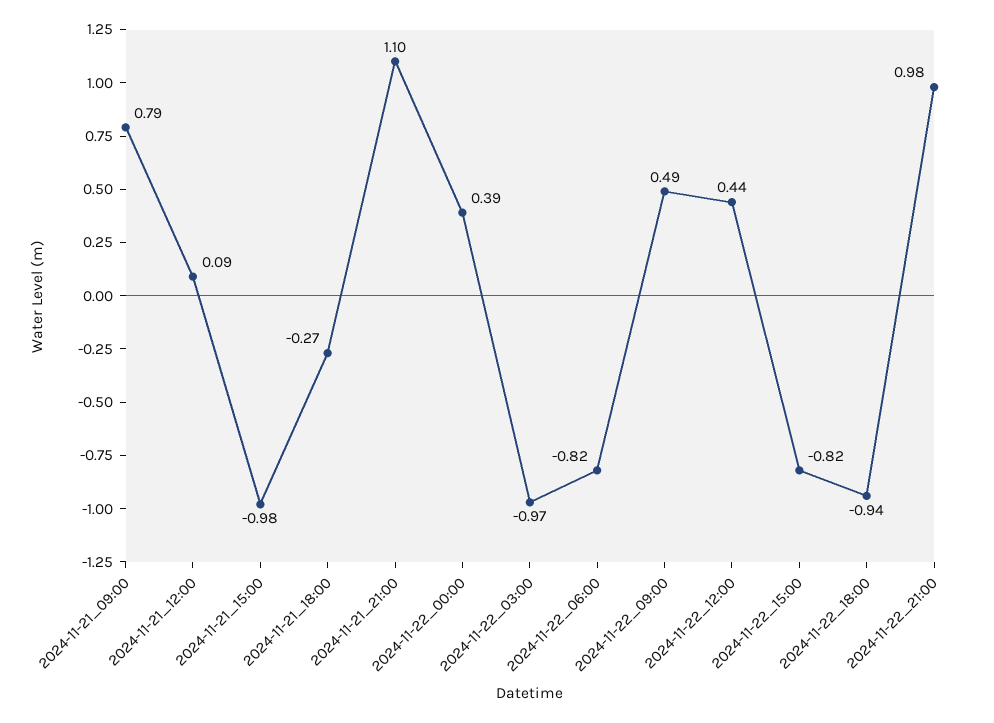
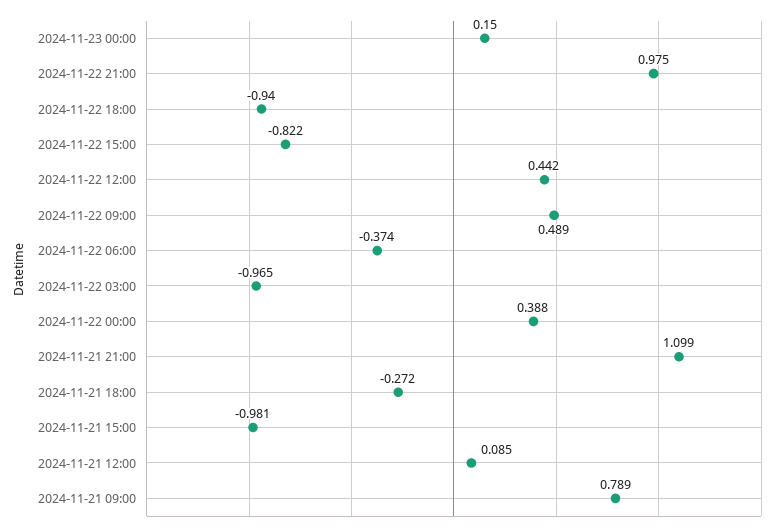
2024-11-22_06:00: -0.82 -> -0.374
2024-11-23 00:00: none -> 0.15

